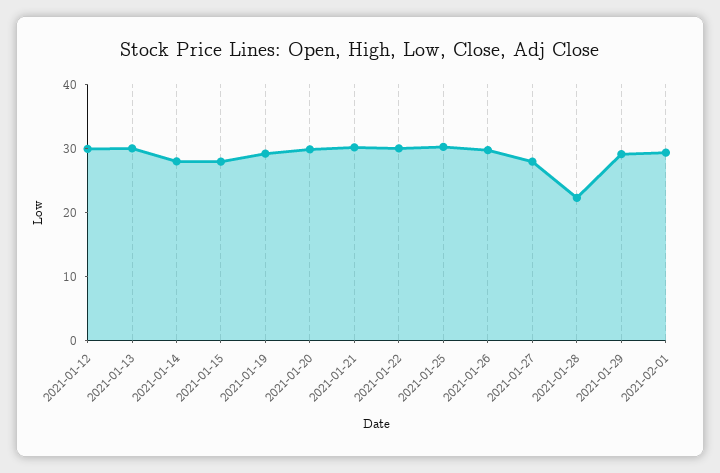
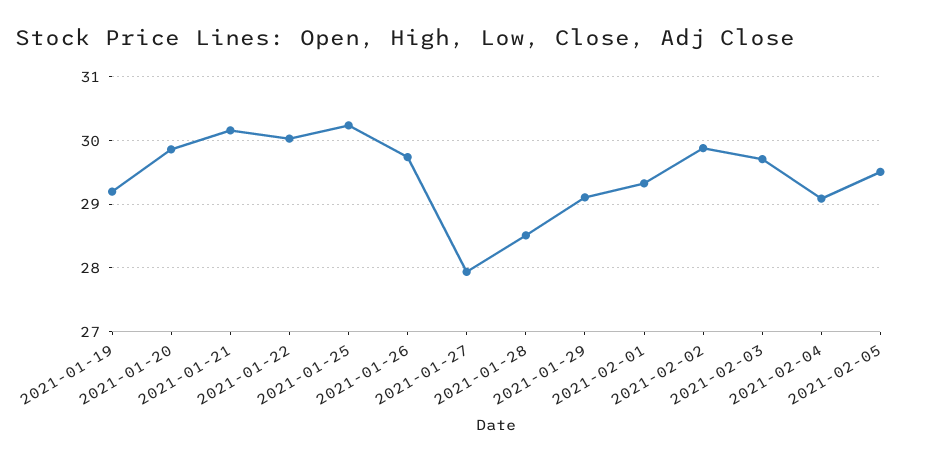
2021-01-12: 30 -> none
2021-01-13: 30 -> none
2021-01-14: 28 -> none
2021-01-15: 28 -> none
2021-01-28: 22 -> 28.5
2021-02-02: none -> 29.9
2021-02-03: none -> 29.7
2021-02-04: none -> 29.1
2021-02-05: none -> 29.5

